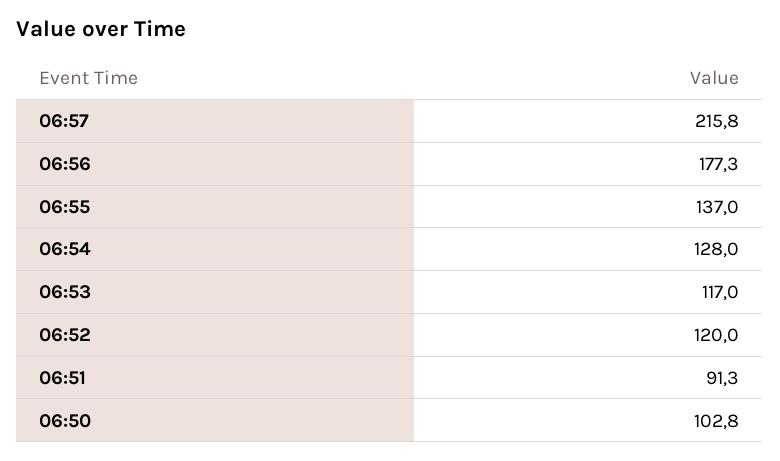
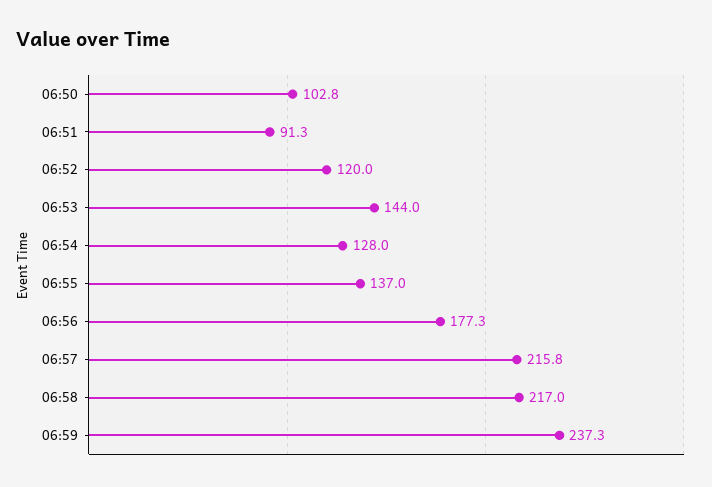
06:53: 117 -> 144
06:58: none -> 217
06:59: none -> 237.3

